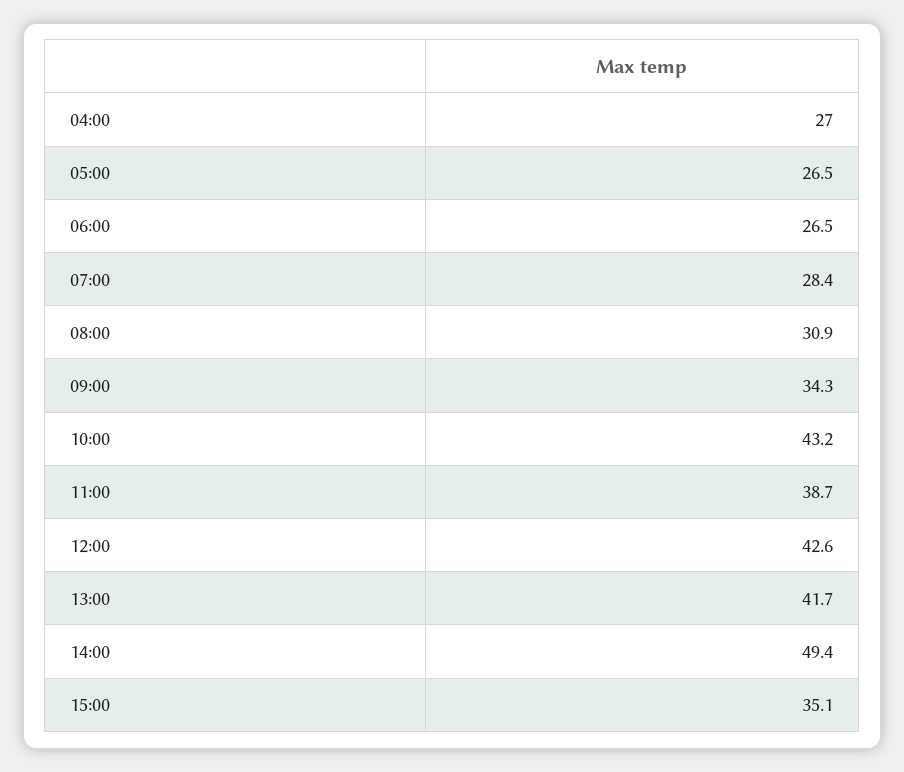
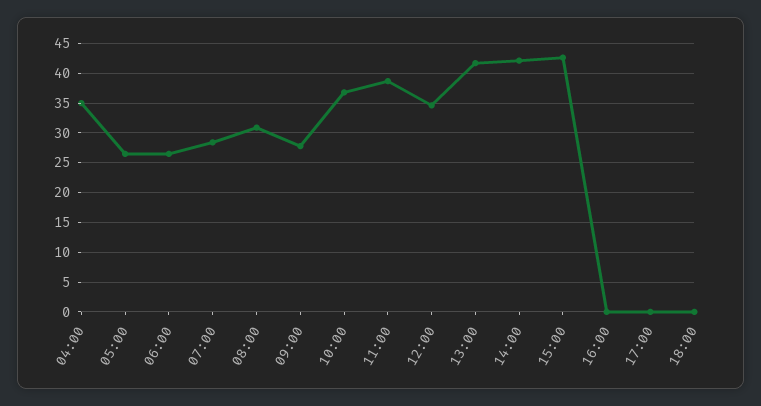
04:00: 27 -> 35
09:00: 34.3 -> 27.5
10:00: 43.2 -> 37.5
12:00: 42.6 -> 35
14:00: 49.4 -> 42.5
15:00: 35.1 -> 42.5
16:00: none -> 0
17:00: none -> 0
18:00: none -> 0

